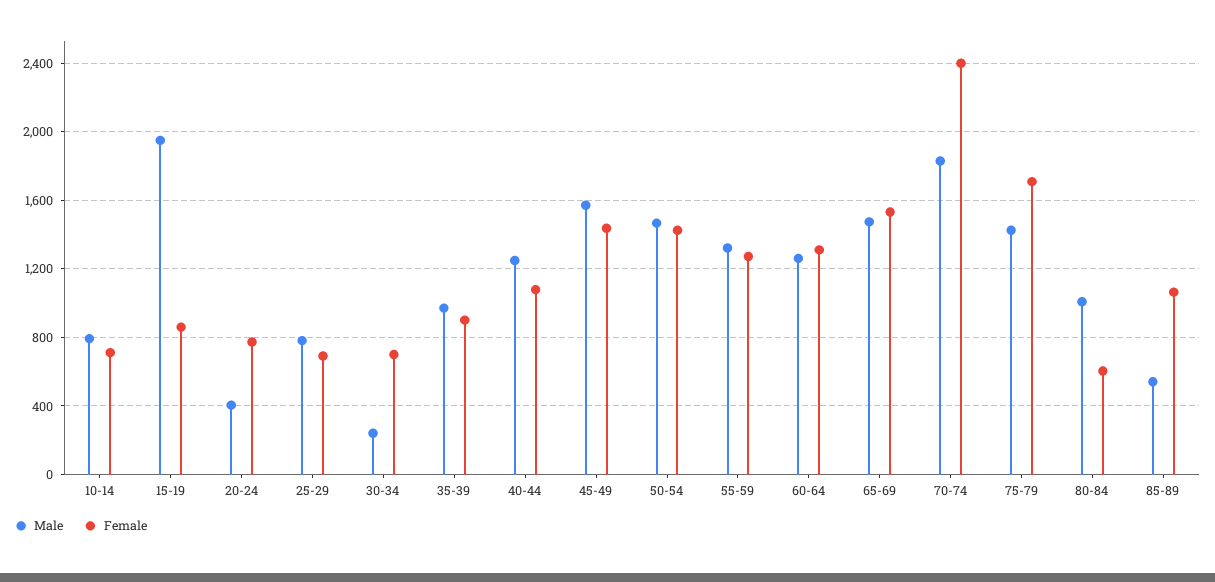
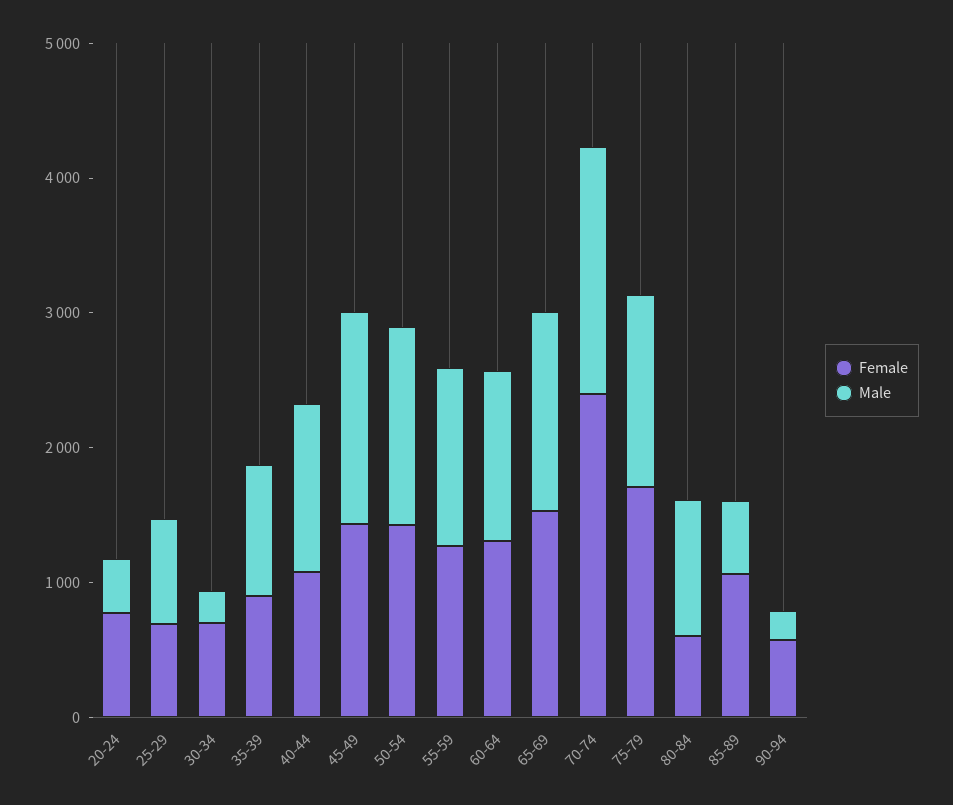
Male, 10-14: 800 -> none
Female, 10-14: 700 -> none
Male, 15-19: 1950 -> none
Female, 15-19: 850 -> none
Female, 90-94: none -> 600
Male, 90-94: none -> 200

